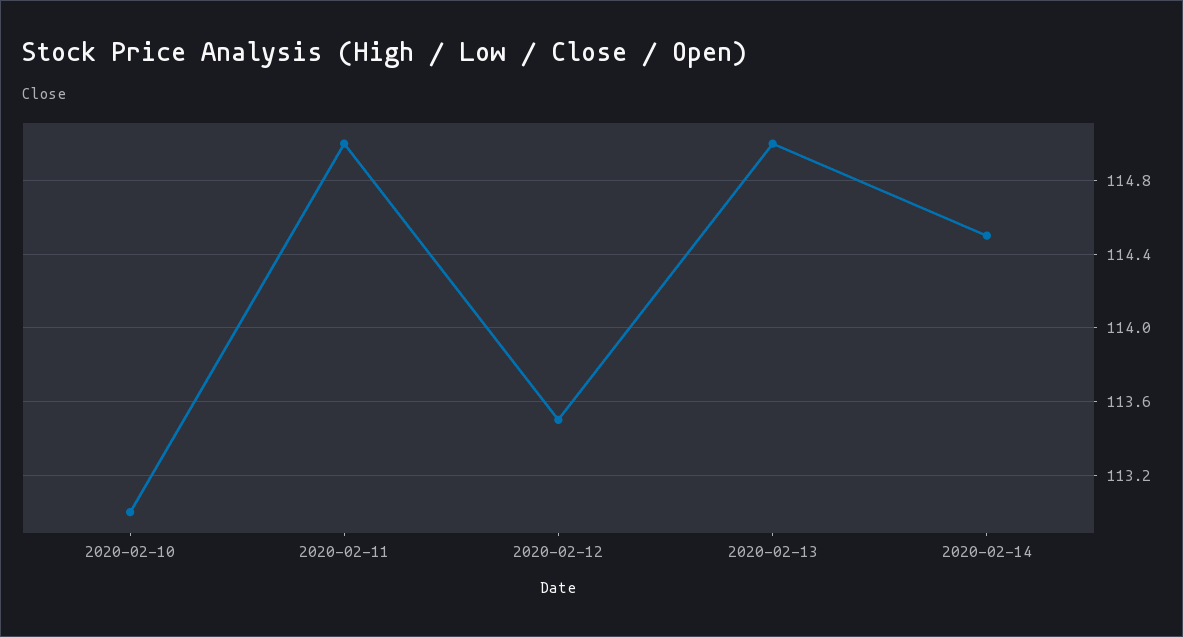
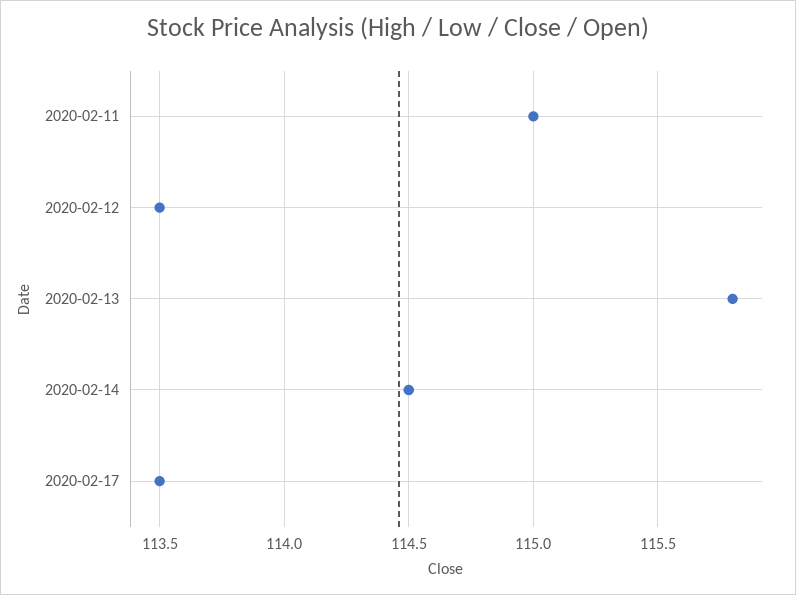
2020-02-10: 113 -> none
2020-02-13: 115 -> 115.8
2020-02-17: none -> 113.5

